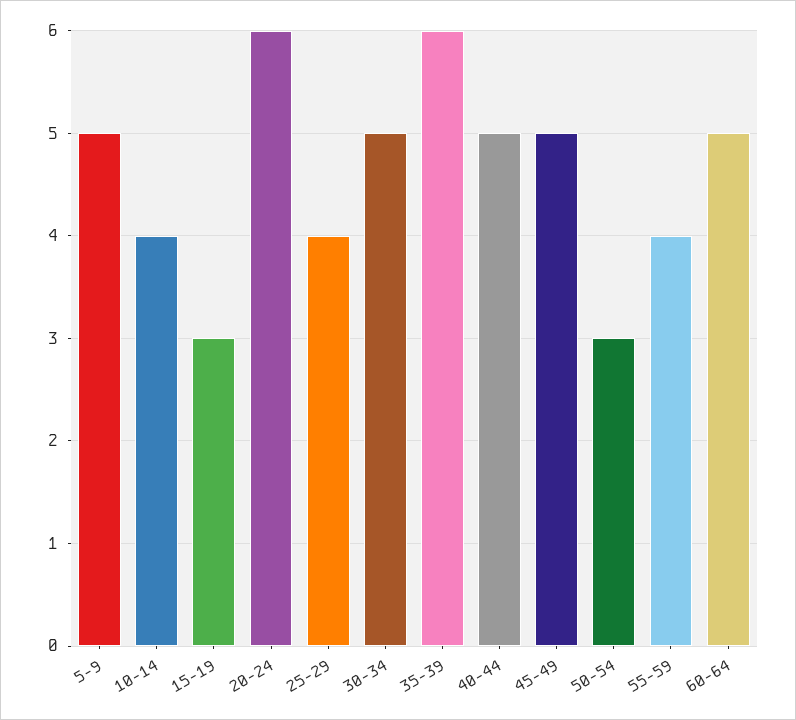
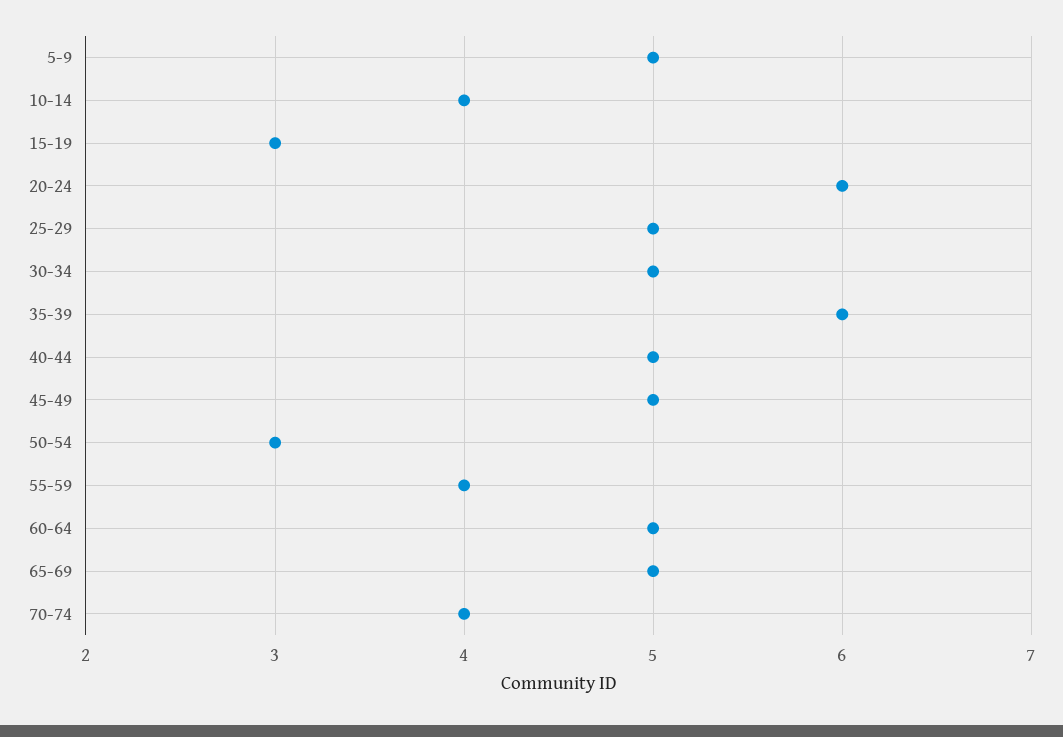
25-29: 4 -> 5
65-69: none -> 5
70-74: none -> 4

